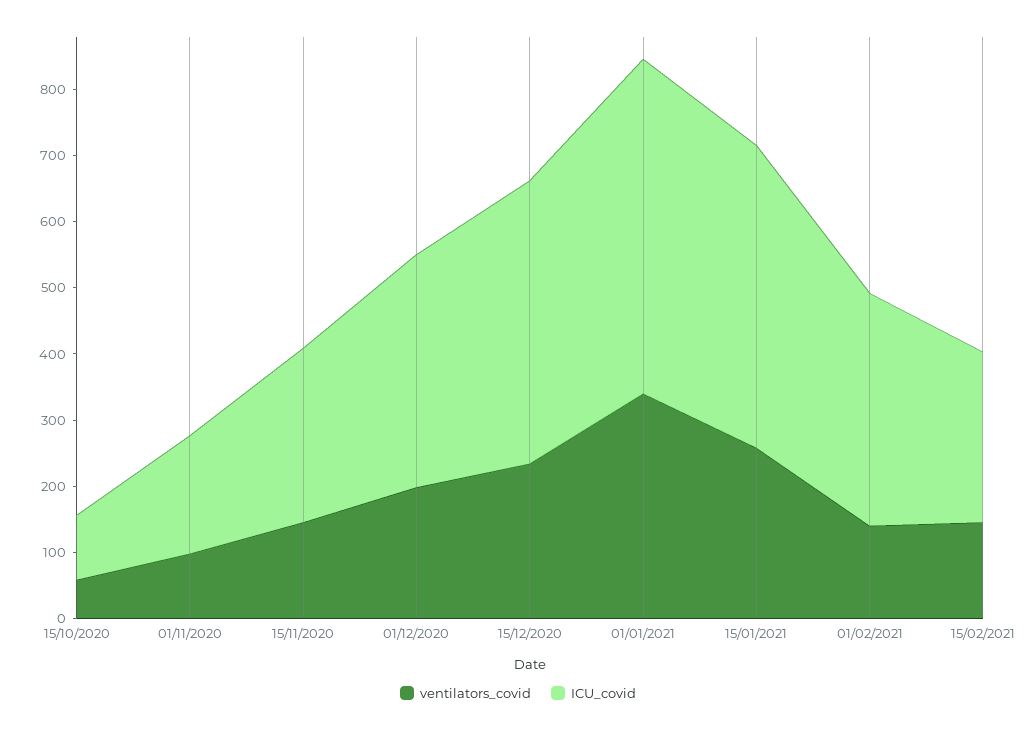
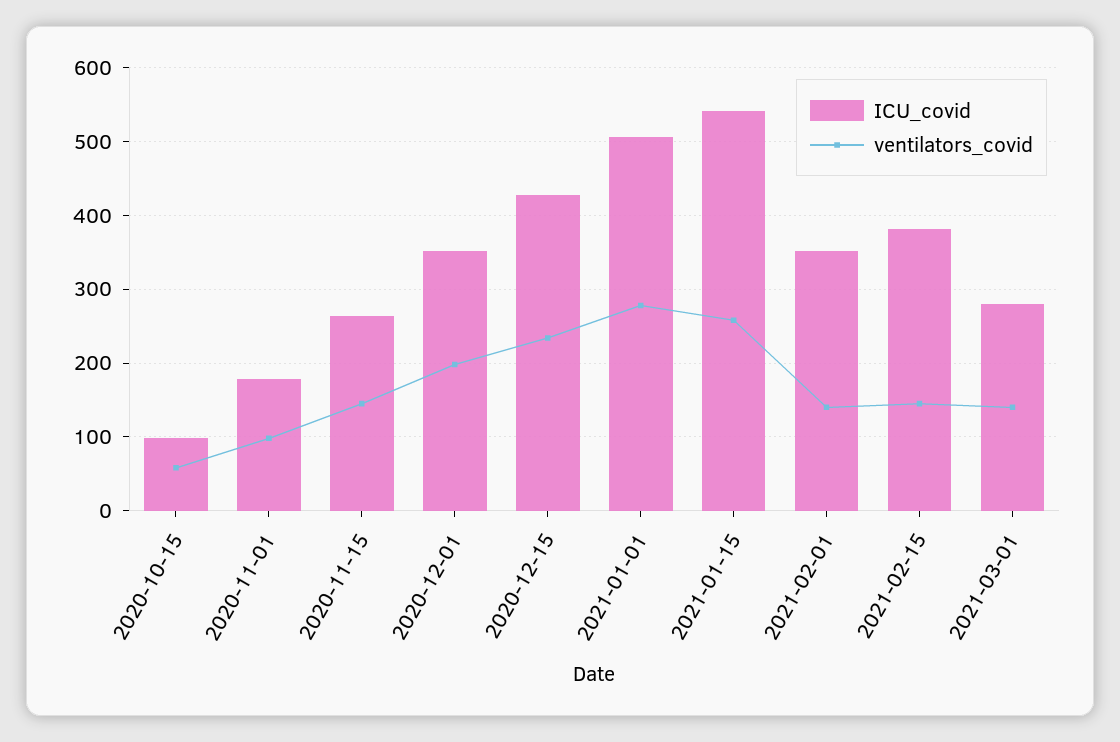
ventilators_covid, 01/01/2021: 340 -> 280
ICU_covid, 15/01/2021: 460 -> 540
ICU_covid, 15/02/2021: 260 -> 380
ICU_covid, 2021-03-01: none -> 280
ventilators_covid, 2021-03-01: none -> 140

